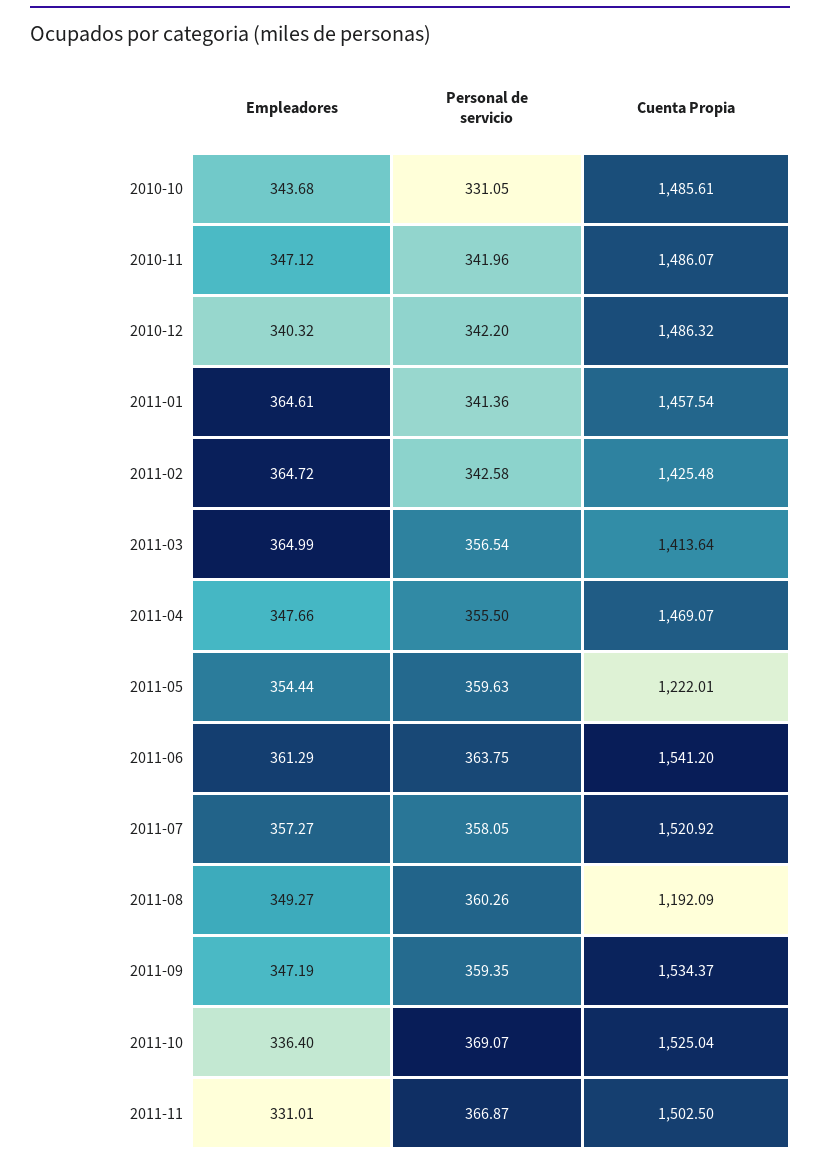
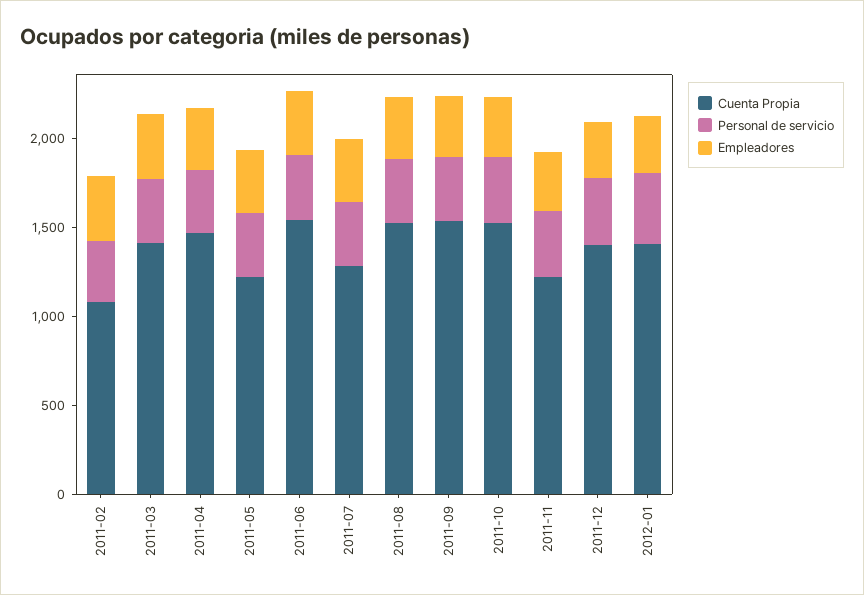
Empleadores, 2010-10: 343.68 -> none
Personal de servicio, 2010-10: 331.05 -> none
Cuenta Propia, 2010-10: 1485.61 -> none
Empleadores, 2010-11: 347.12 -> none
Personal de servicio, 2010-11: 341.96 -> none
Cuenta Propia, 2010-11: 1486.07 -> none
Empleadores, 2010-12: 340.32 -> none
Personal de servicio, 2010-12: 342.2 -> none
Cuenta Propia, 2010-12: 1486.32 -> none
Empleadores, 2011-01: 364.61 -> none
Personal de servicio, 2011-01: 341.36 -> none
Cuenta Propia, 2011-01: 1457.54 -> none
Cuenta Propia, 2011-02: 1425.48 -> 1100
Cuenta Propia, 2011-07: 1520.92 -> 1300
Cuenta Propia, 2011-08: 1192.09 -> 1500
Cuenta Propia, 2011-11: 1502.5 -> 1200
Cuenta Propia, 2011-12: none -> 1400
Personal de servicio, 2011-12: none -> 400
Empleadores, 2011-12: none -> 300
Cuenta Propia, 2012-01: none -> 1400
Personal de servicio, 2012-01: none -> 400
Empleadores, 2012-01: none -> 300

